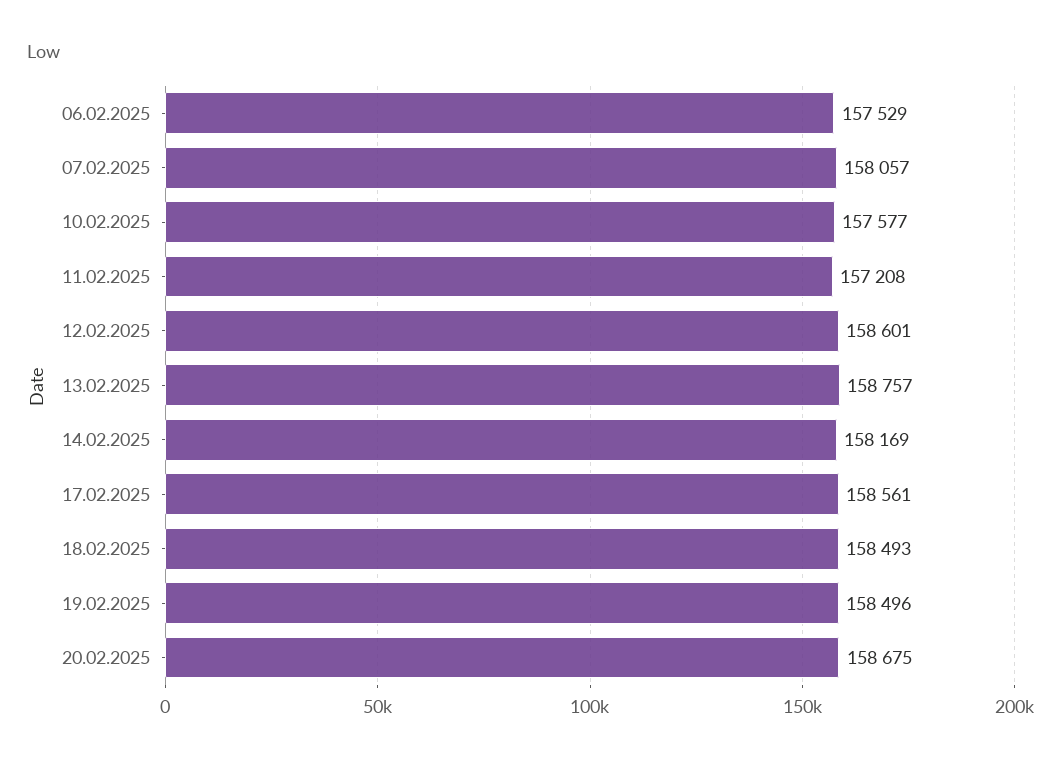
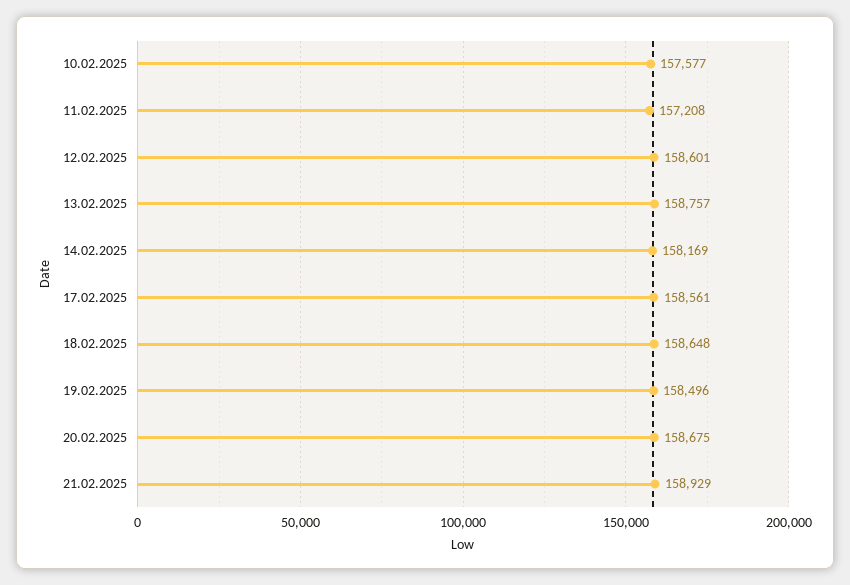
06.02.2025: 157529 -> none
07.02.2025: 158057 -> none
18.02.2025: 158493 -> 158648
21.02.2025: none -> 158929

